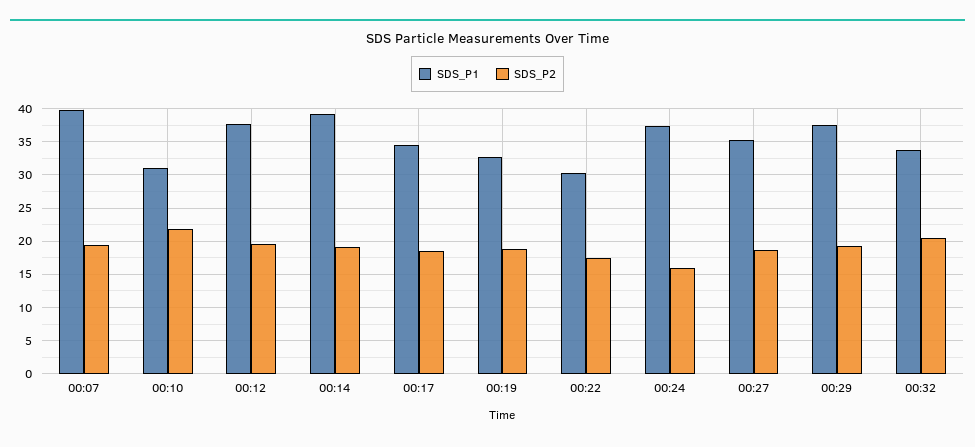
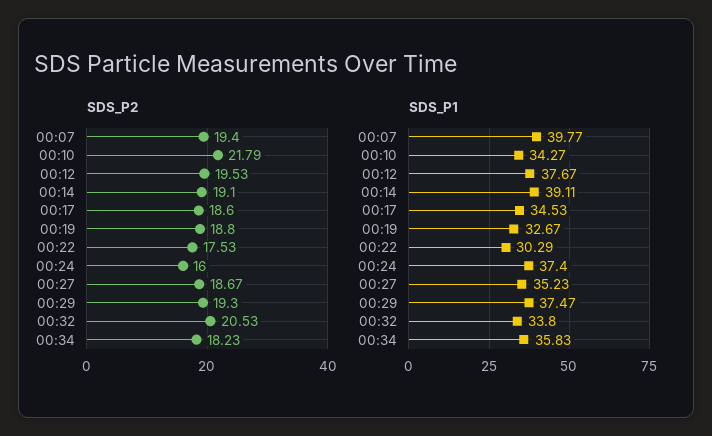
SDS_P1, 00:10: 31 -> 34.27
SDS_P2, 00:34: none -> 18.23
SDS_P1, 00:34: none -> 35.83

